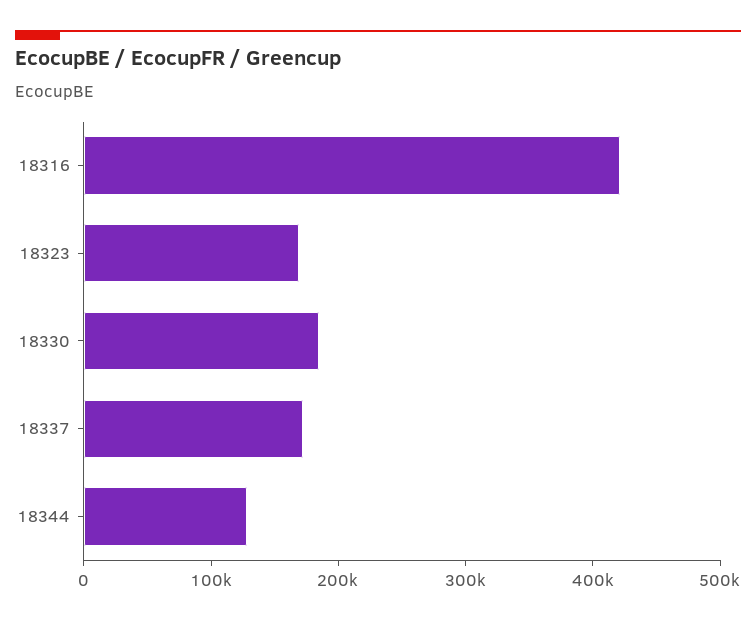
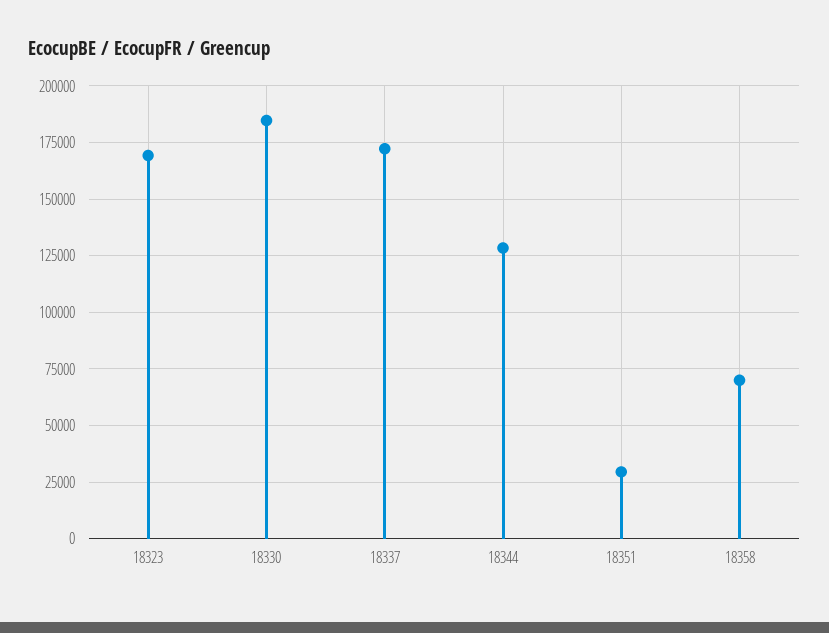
18316: 420000 -> none
18351: none -> 30000
18358: none -> 70000

